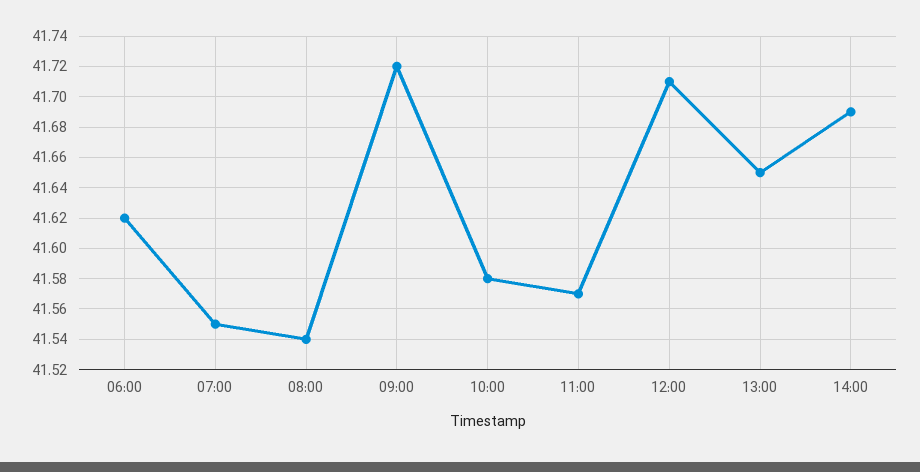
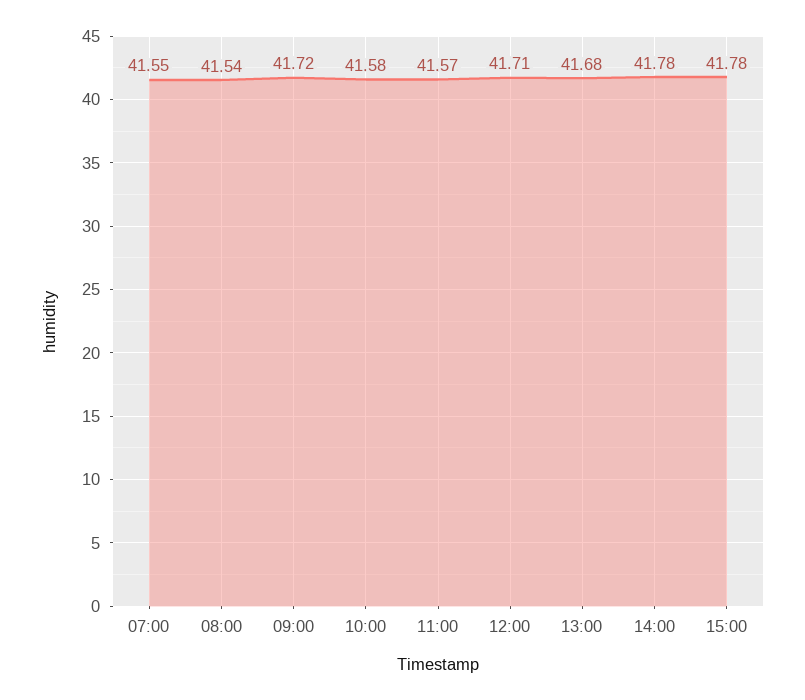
06:00: 41.62 -> none
13:00: 41.65 -> 41.68
14:00: 41.69 -> 41.78
15:00: none -> 41.78

